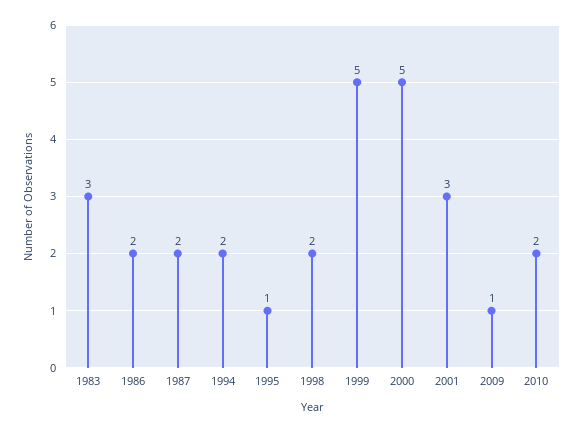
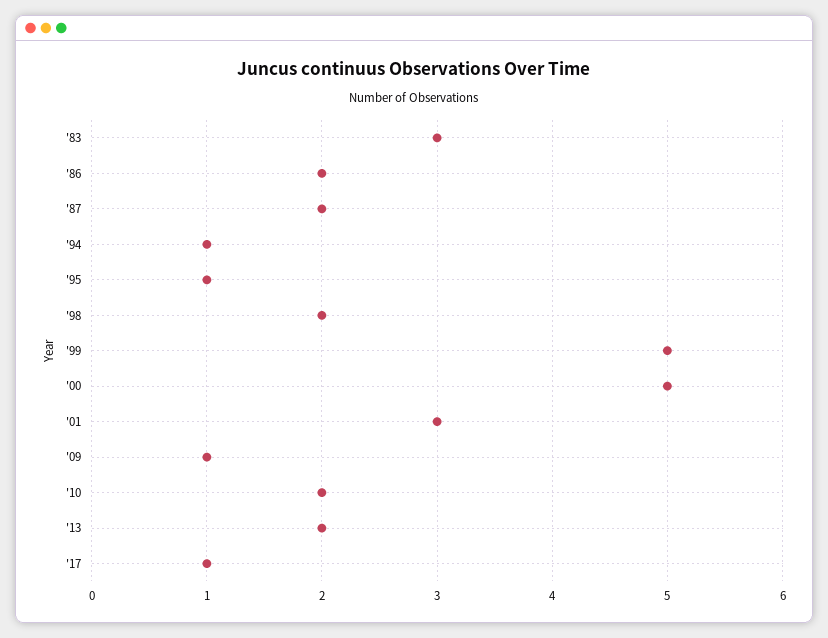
1994: 2 -> 1
'13: none -> 2
'17: none -> 1

